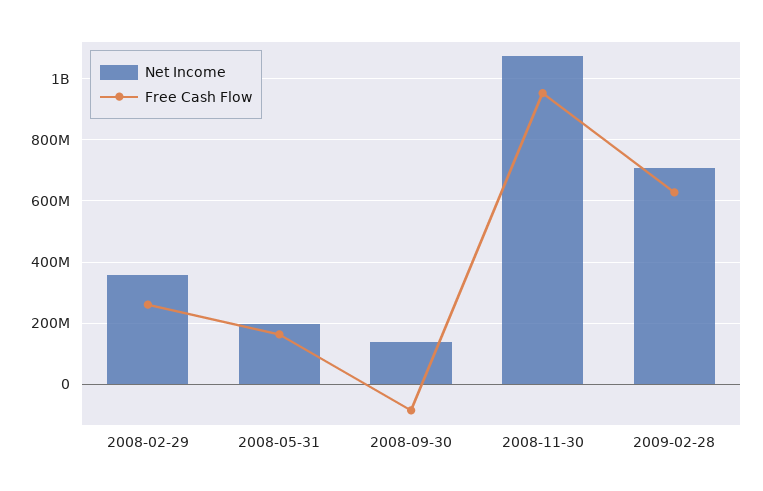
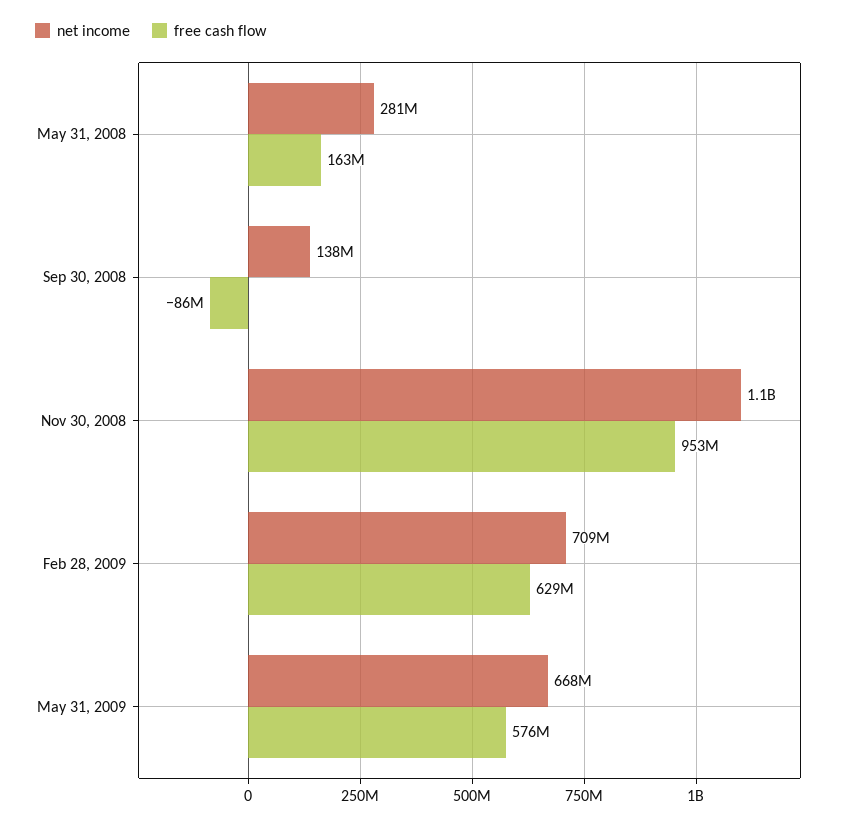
Net Income, 2008-02-29: 360000000 -> none
Free Cash Flow, 2008-02-29: 260000000 -> none
Net Income, 2008-05-31: 200000000 -> 281000000
Net Income, May 31, 2009: none -> 668000000
Free Cash Flow, May 31, 2009: none -> 576000000

